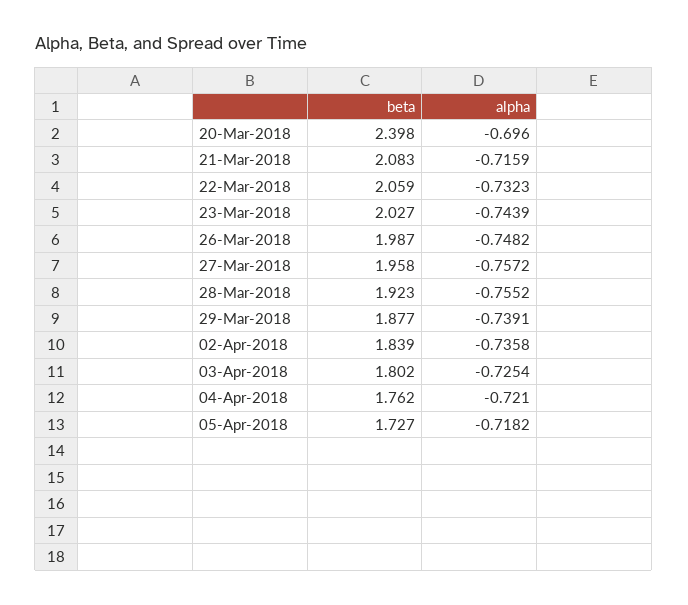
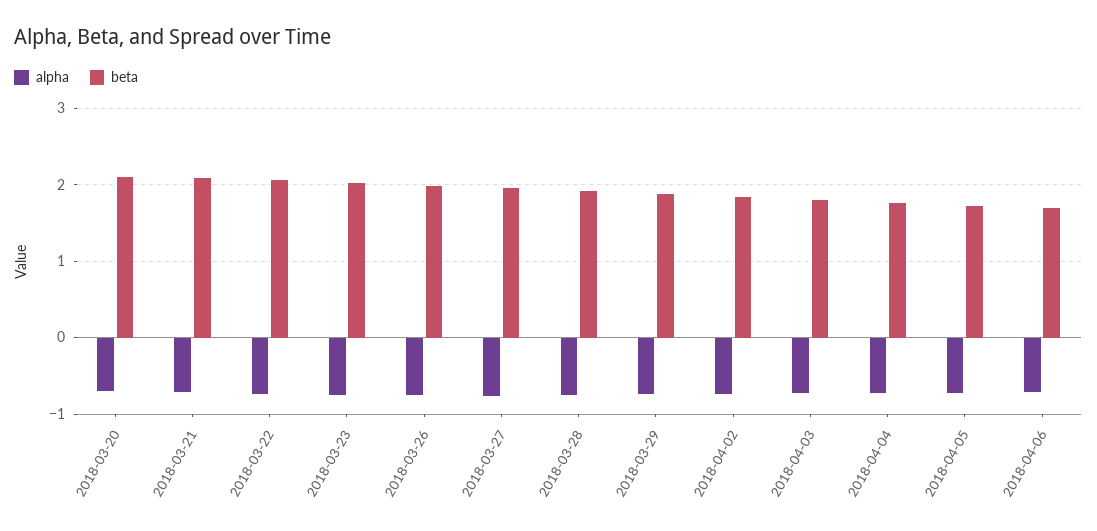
beta, 20-Mar-2018: 2.398 -> 2.1
alpha, 2018-04-06: none -> -0.7
beta, 2018-04-06: none -> 1.7

